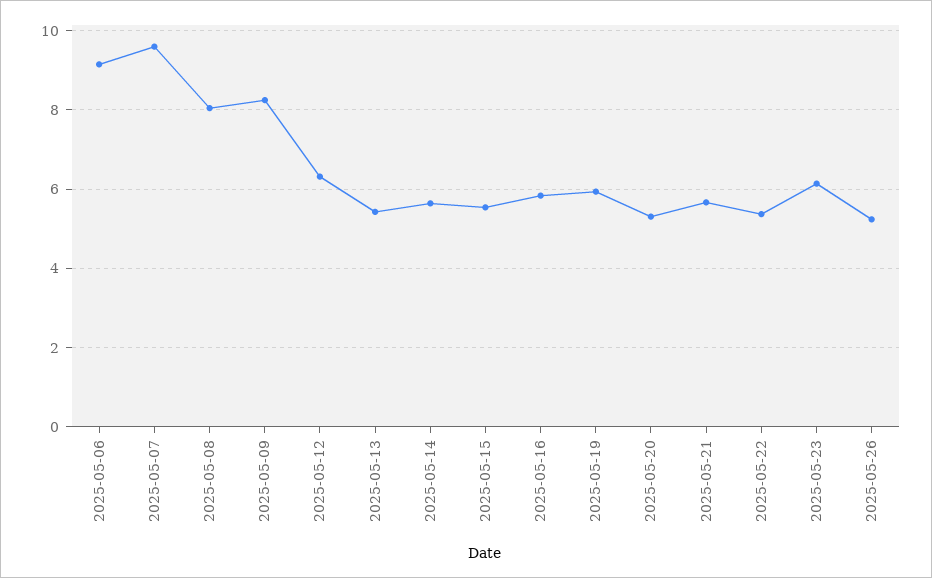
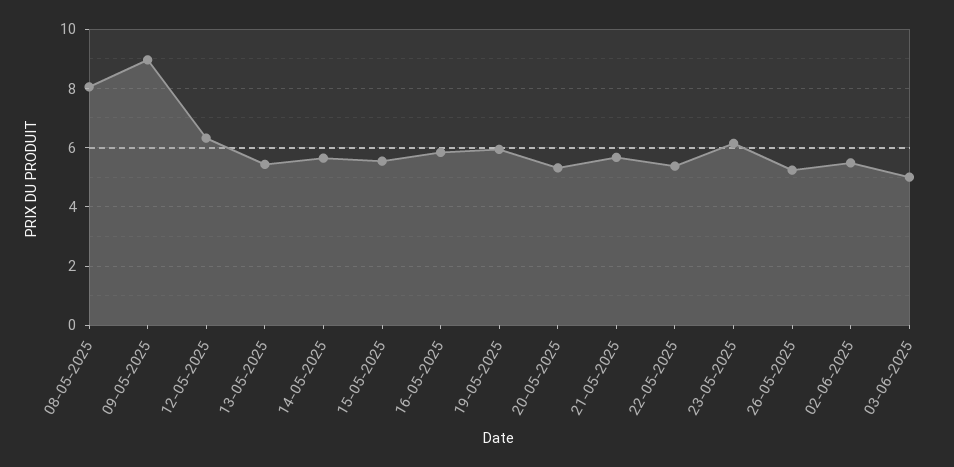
2025-05-06: 9.2 -> none
2025-05-07: 9.6 -> none
2025-05-09: 8.2 -> 9
02-06-2025: none -> 5.5
03-06-2025: none -> 5

